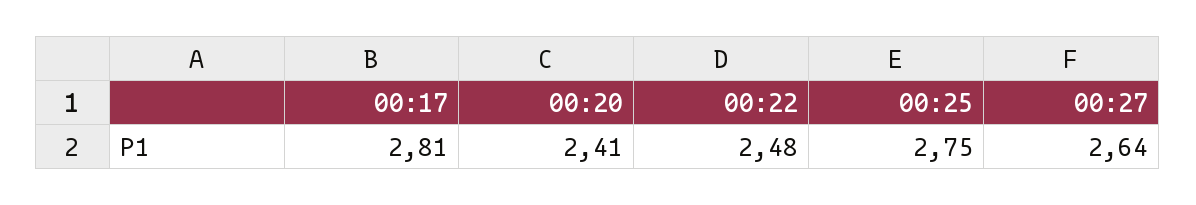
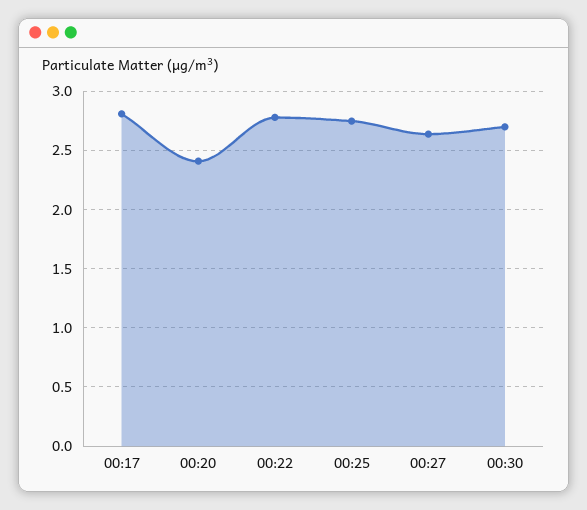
00:22: 2.48 -> 2.8
00:30: none -> 2.7

